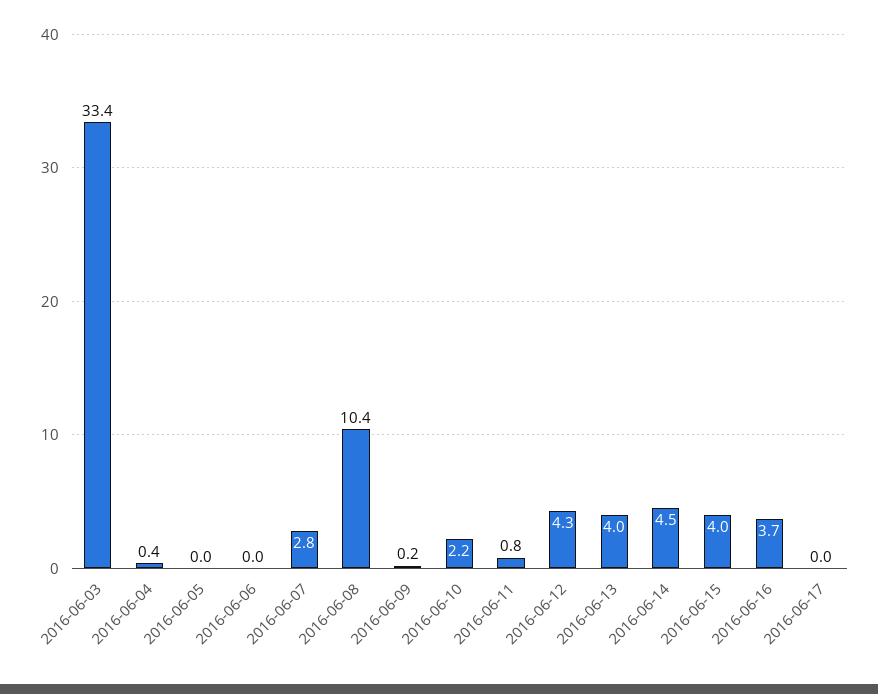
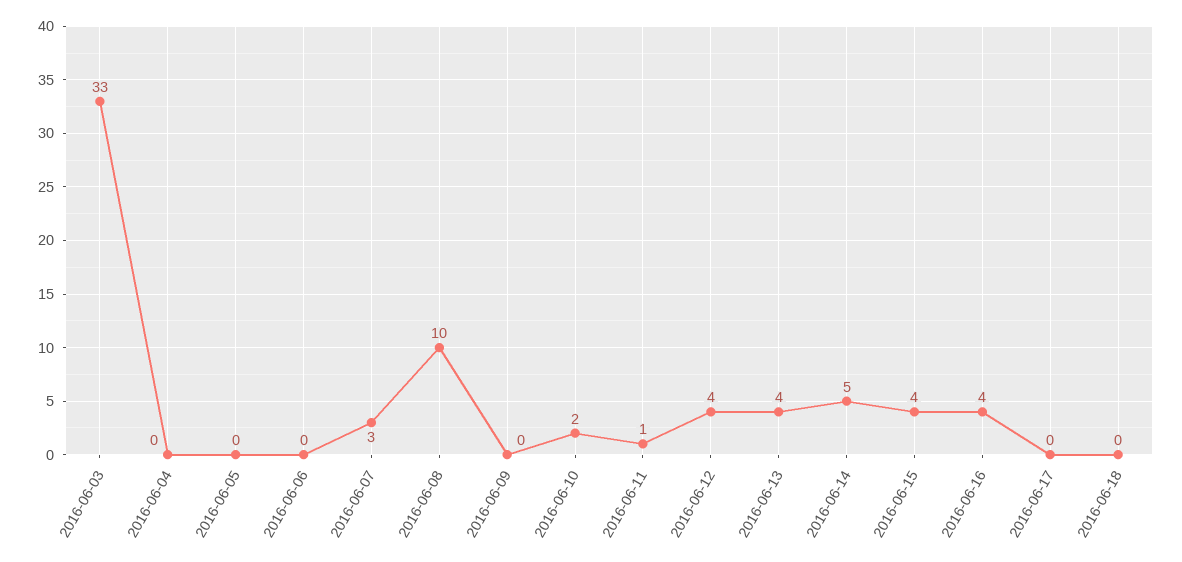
2016-06-18: none -> 0

